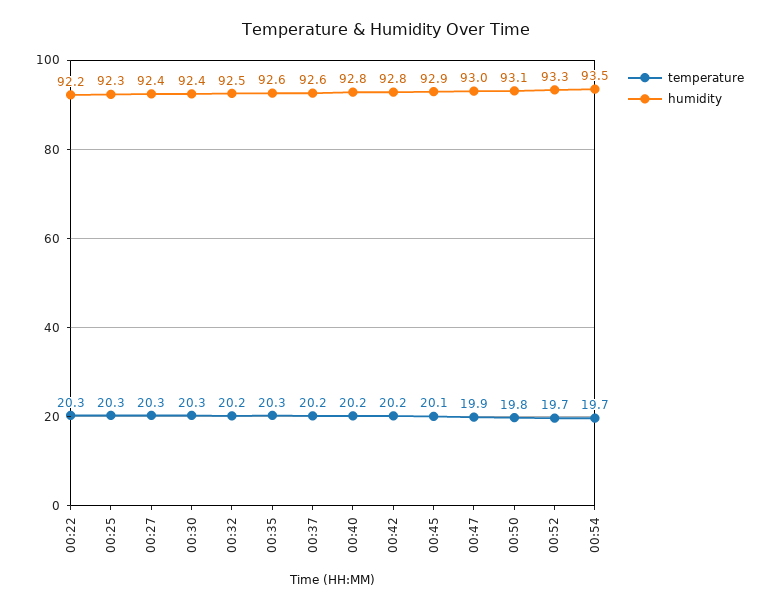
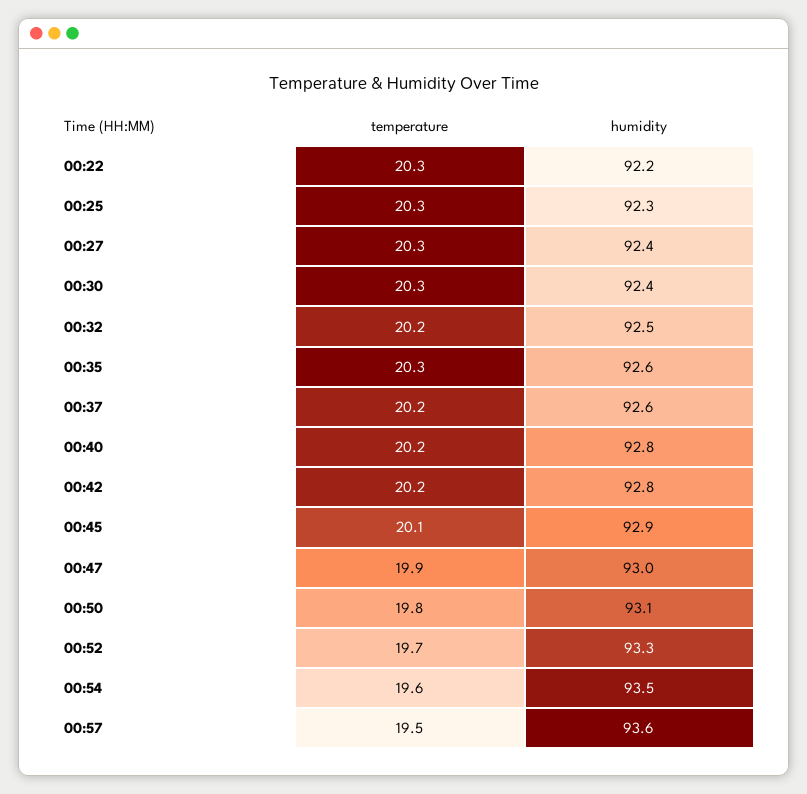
temperature, 00:54: 19.7 -> 19.6
temperature, 00:57: none -> 19.5
humidity, 00:57: none -> 93.6

